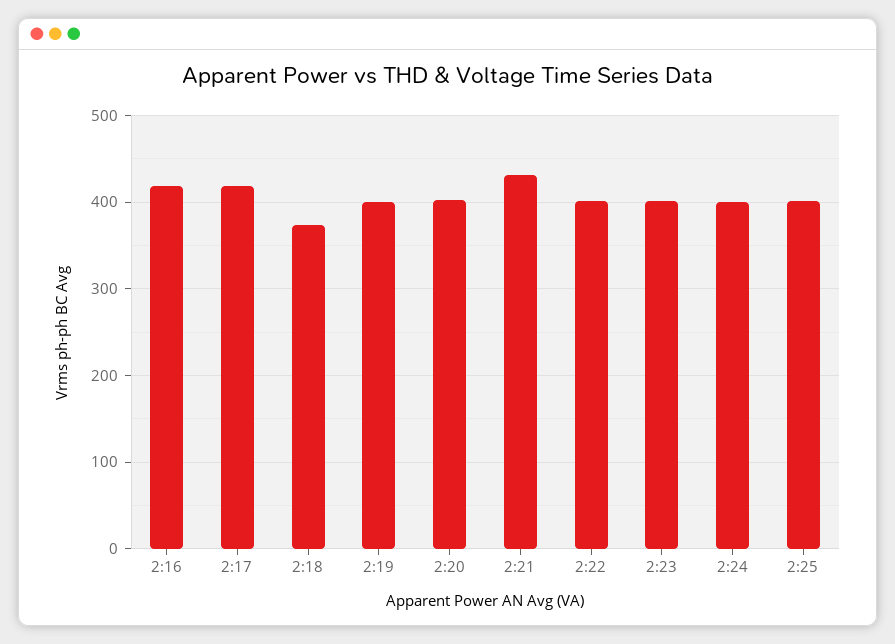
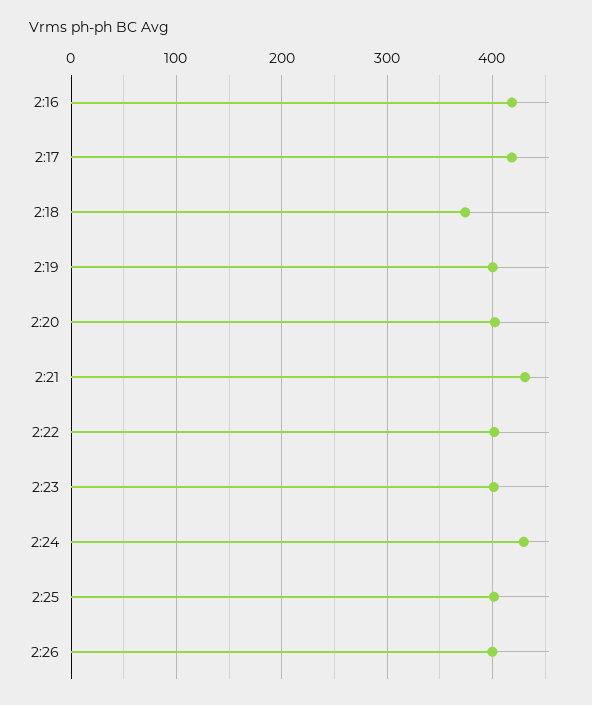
2:24: 400 -> 430
2:26: none -> 400

